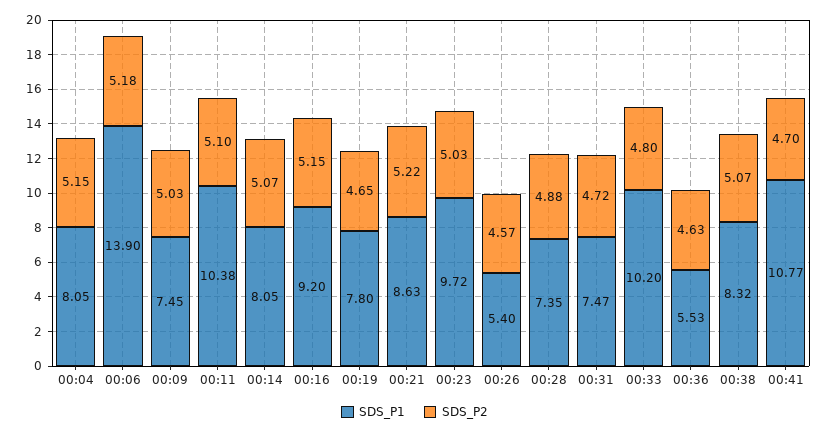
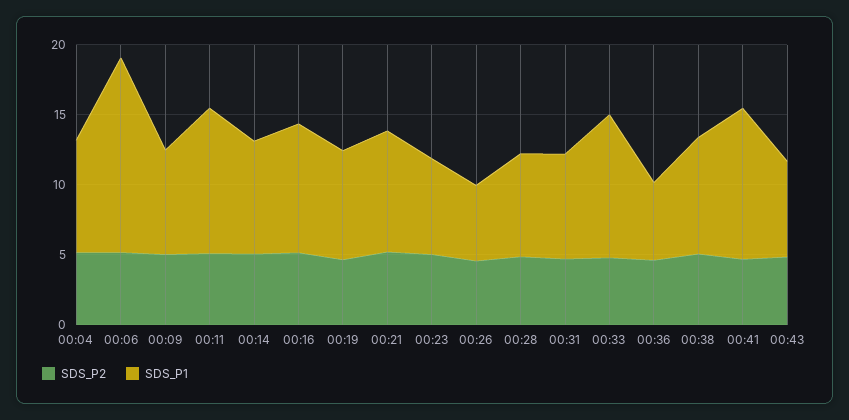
SDS_P1, 00:23: 9.72 -> 7
SDS_P2, 00:43: none -> 5
SDS_P1, 00:43: none -> 7

